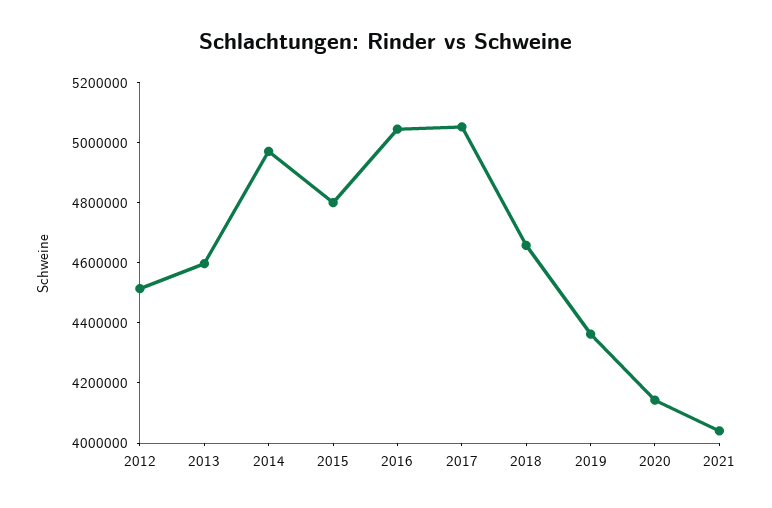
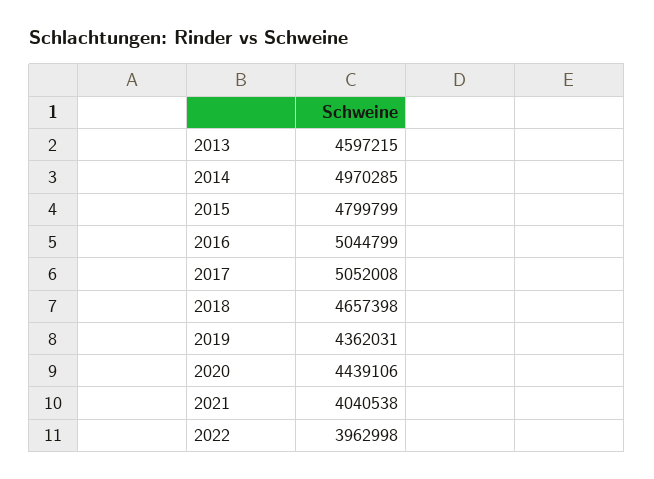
2012: 4500000 -> none
2020: 4150000 -> 4439106
2022: none -> 3962998

